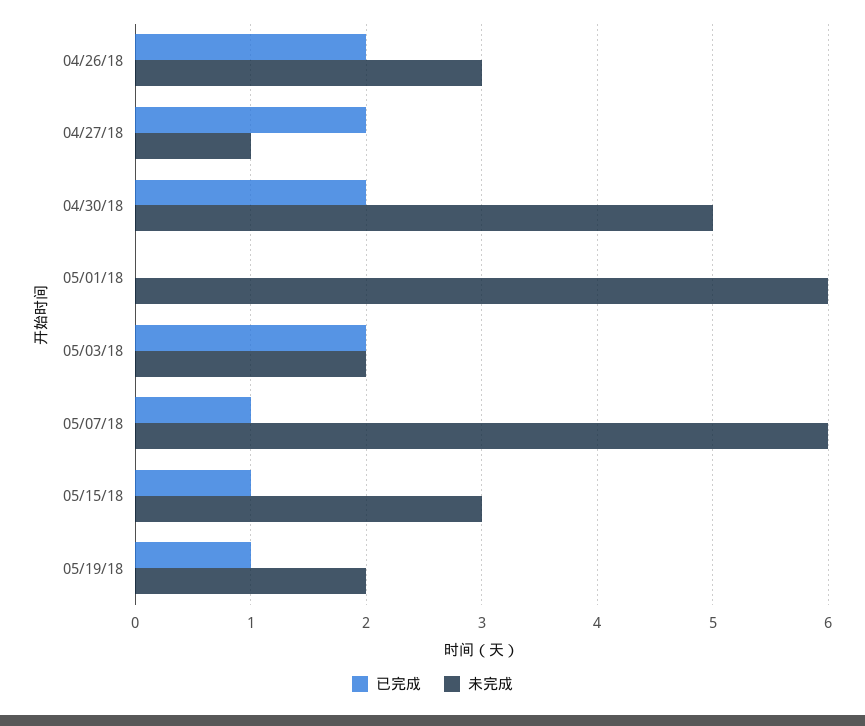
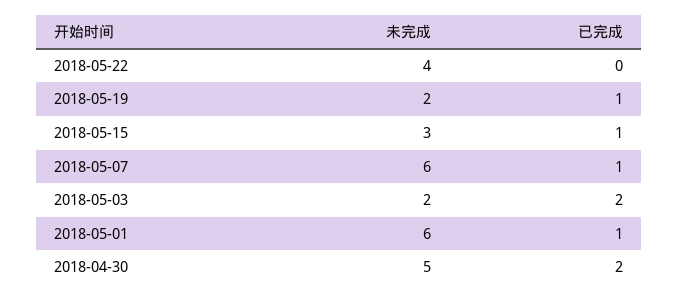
已完成, 04/26/18: 2 -> none
未完成, 04/26/18: 3 -> none
已完成, 04/27/18: 2 -> none
未完成, 04/27/18: 1 -> none
已完成, 05/01/18: 0 -> 1
未完成, 2018-05-22: none -> 4
已完成, 2018-05-22: none -> 0

